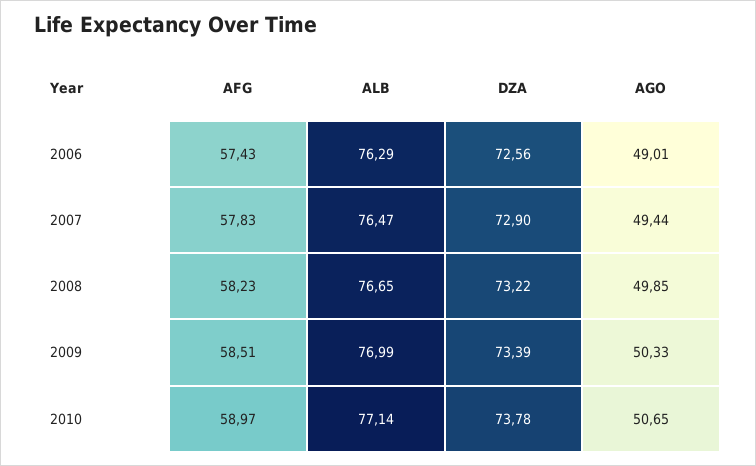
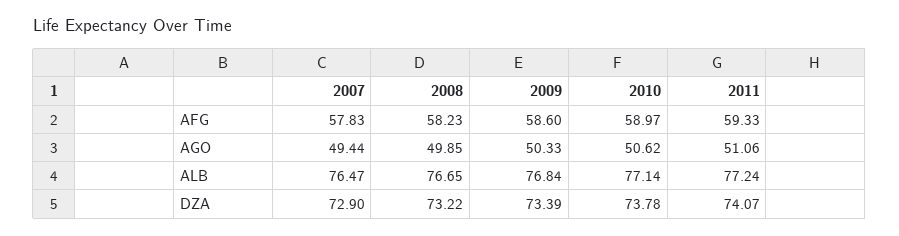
AFG, 2006: 57.43 -> none
ALB, 2006: 76.29 -> none
DZA, 2006: 72.56 -> none
AGO, 2006: 49.01 -> none
AFG, 2009: 58.51 -> 58.6
ALB, 2009: 76.99 -> 76.84
AGO, 2010: 50.65 -> 50.62
AFG, 2011: none -> 59.33
AGO, 2011: none -> 51.06
ALB, 2011: none -> 77.24
DZA, 2011: none -> 74.07

